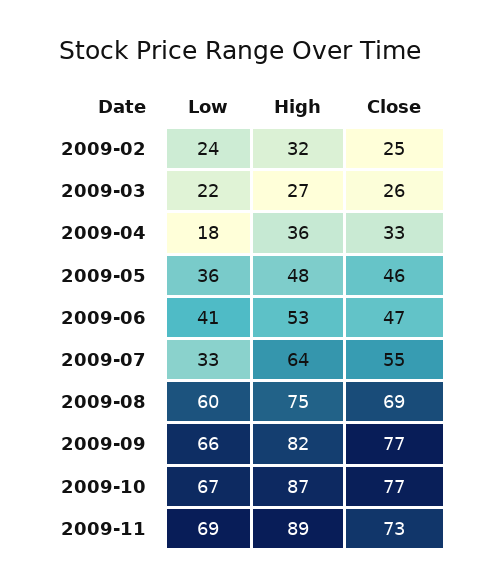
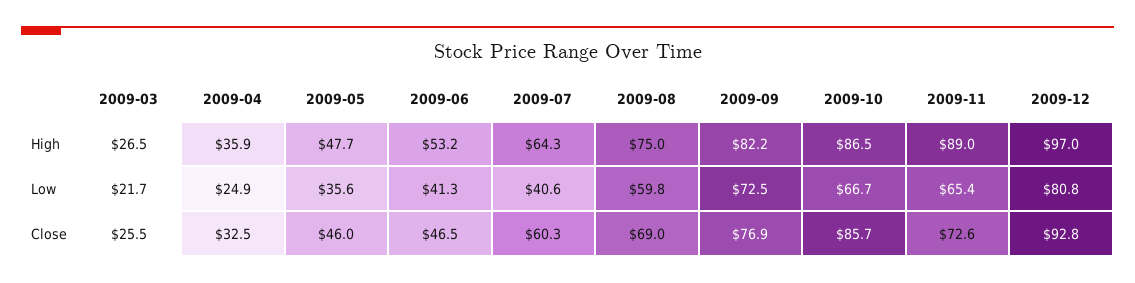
Low, 2009-02: 24 -> none
High, 2009-02: 32 -> none
Close, 2009-02: 25 -> none
Low, 2009-04: 18 -> 24.9
Low, 2009-07: 33 -> 40.6
Close, 2009-07: 55 -> 60.3
Low, 2009-09: 66 -> 72.5
Close, 2009-10: 77 -> 85.7
Low, 2009-11: 69 -> 65.4
High, 2009-12: none -> 97
Low, 2009-12: none -> 80.8
Close, 2009-12: none -> 92.8

